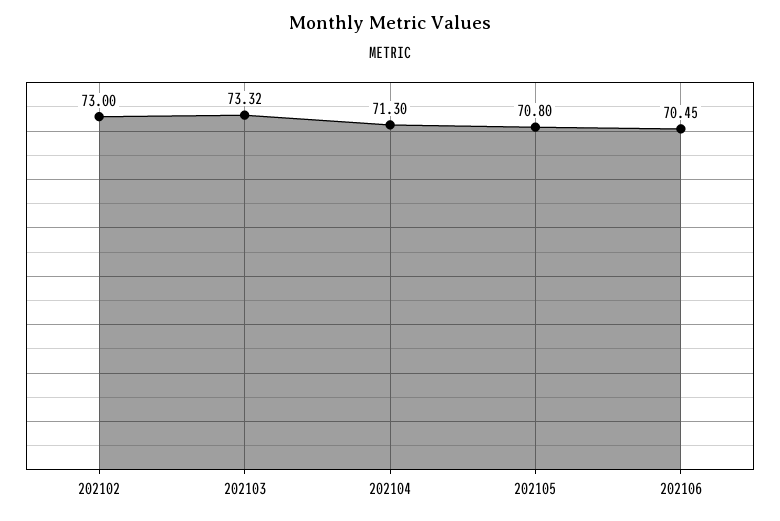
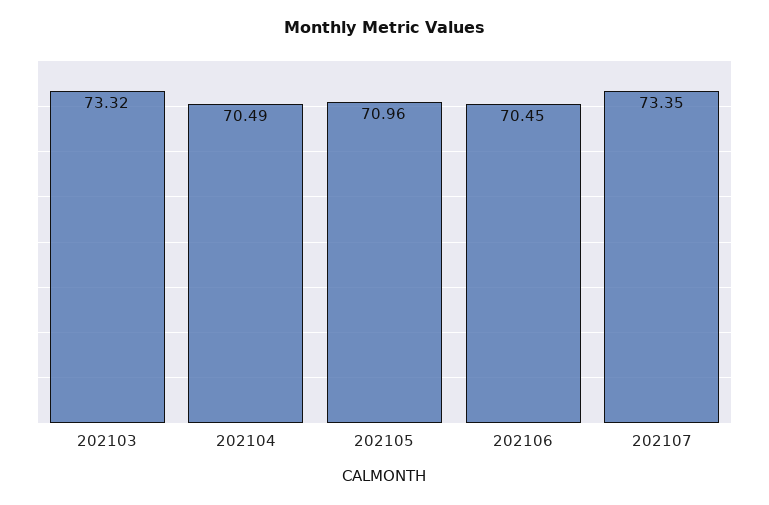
202102: 73 -> none
202104: 71.3 -> 70.49
202105: 70.8 -> 70.96
202107: none -> 73.35

